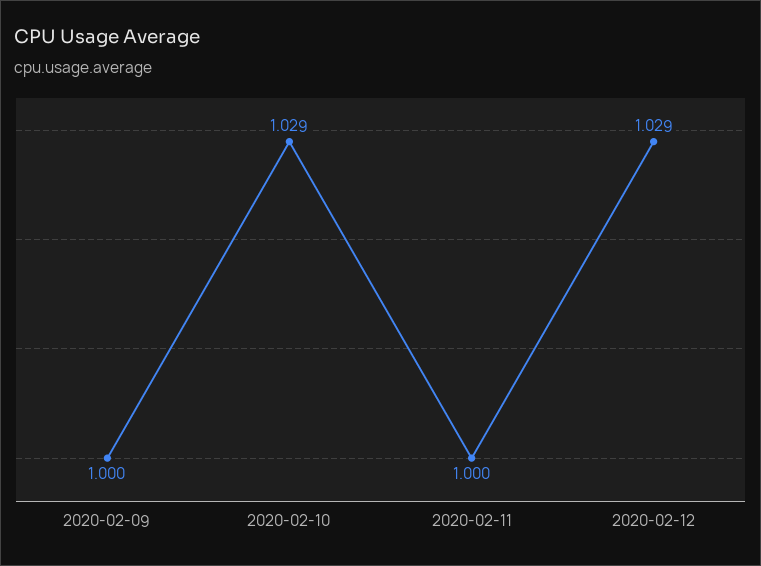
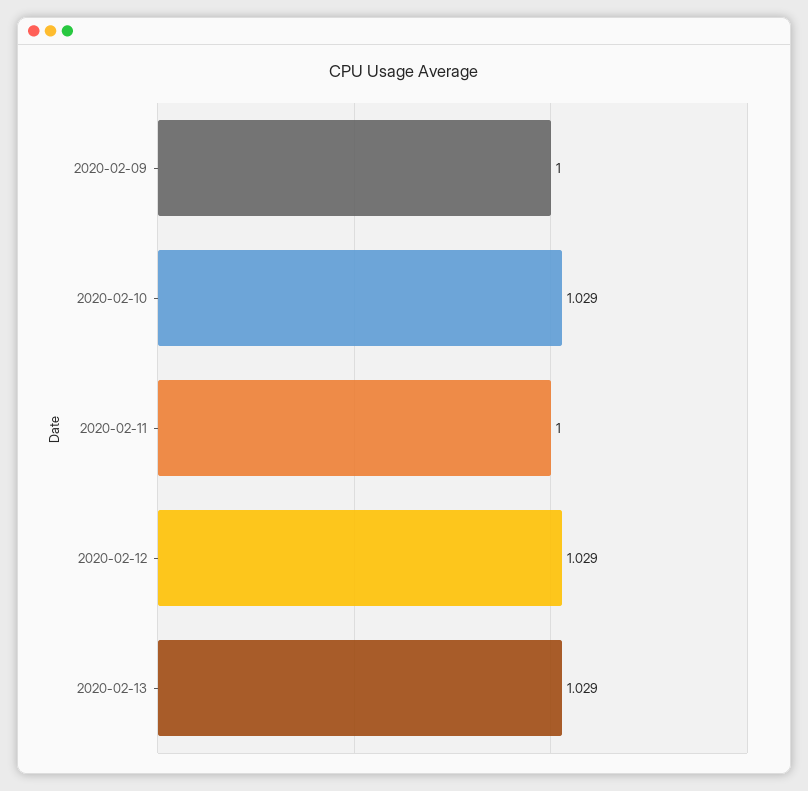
2020-02-13: none -> 1.029

